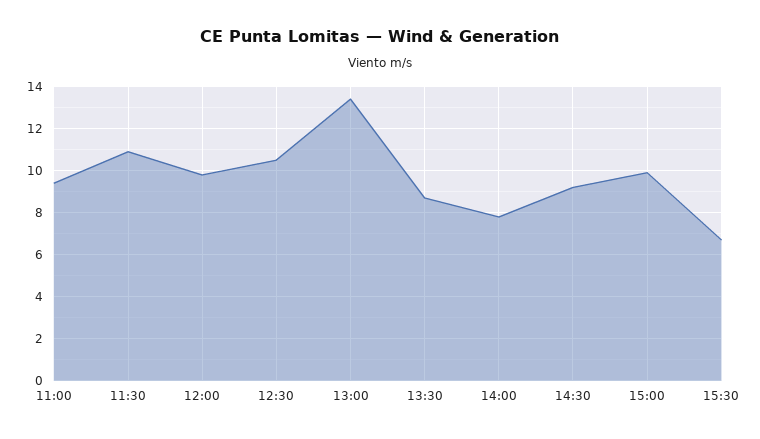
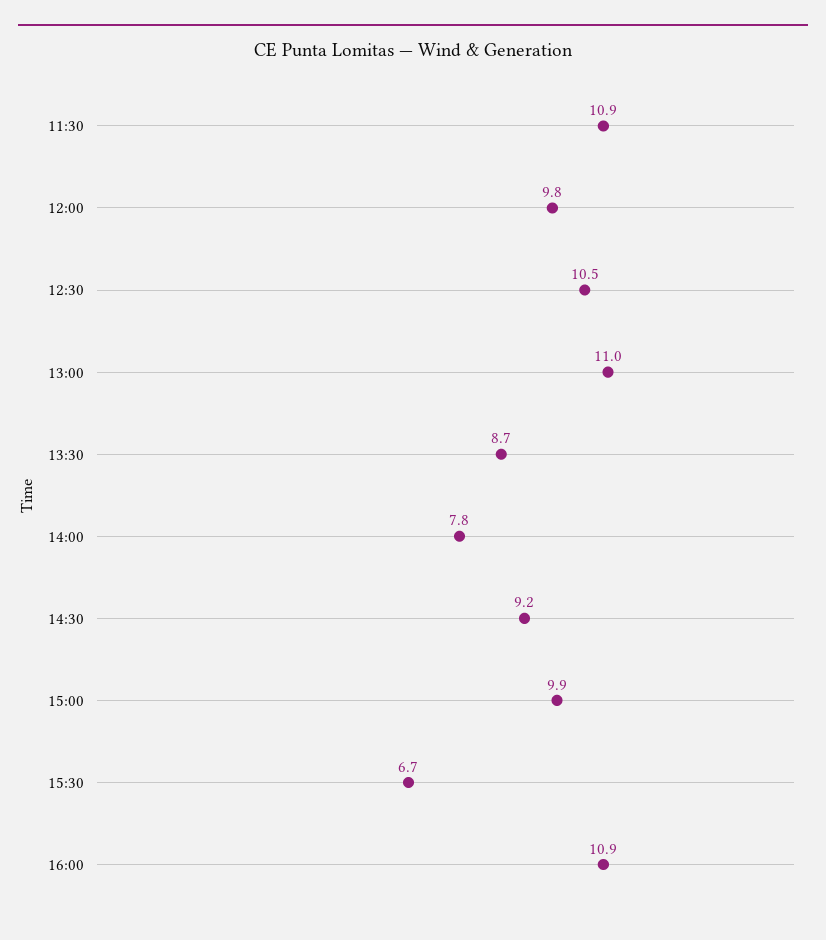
11:00: 9.5 -> none
13:00: 13.5 -> 11
16:00: none -> 10.9

